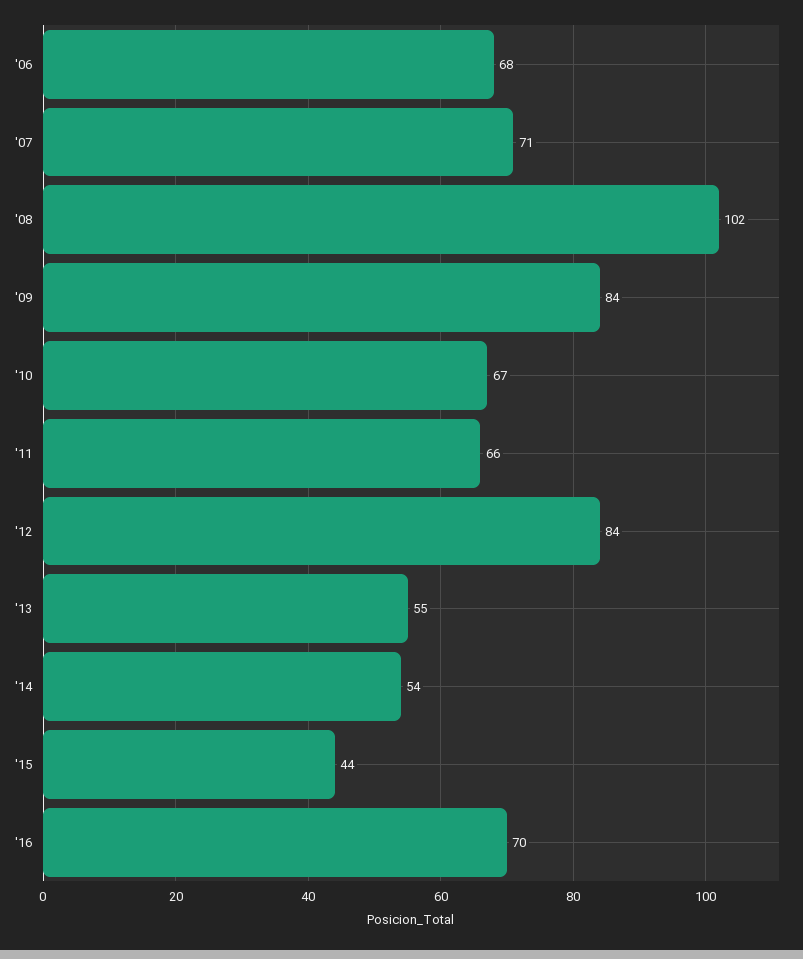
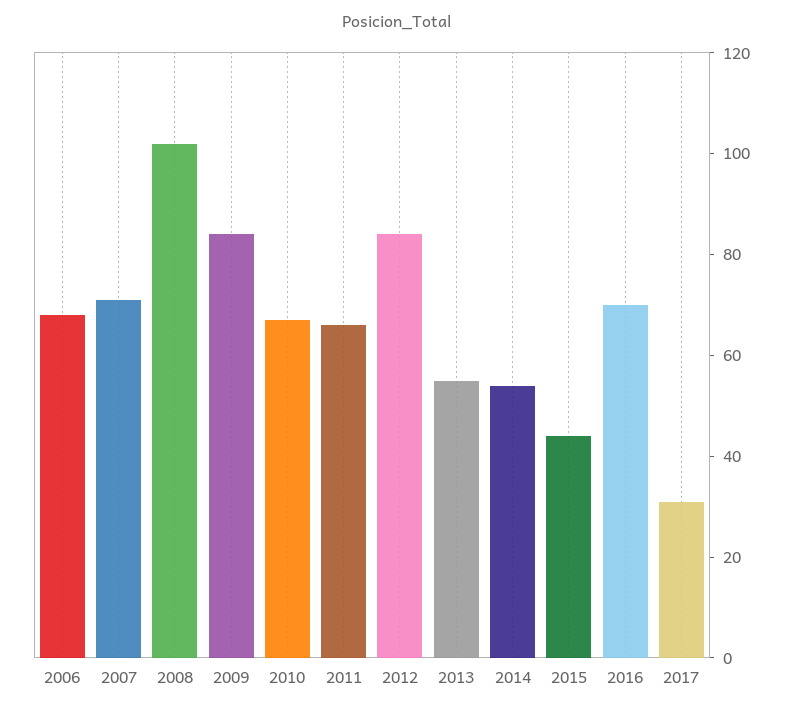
2017: none -> 30

